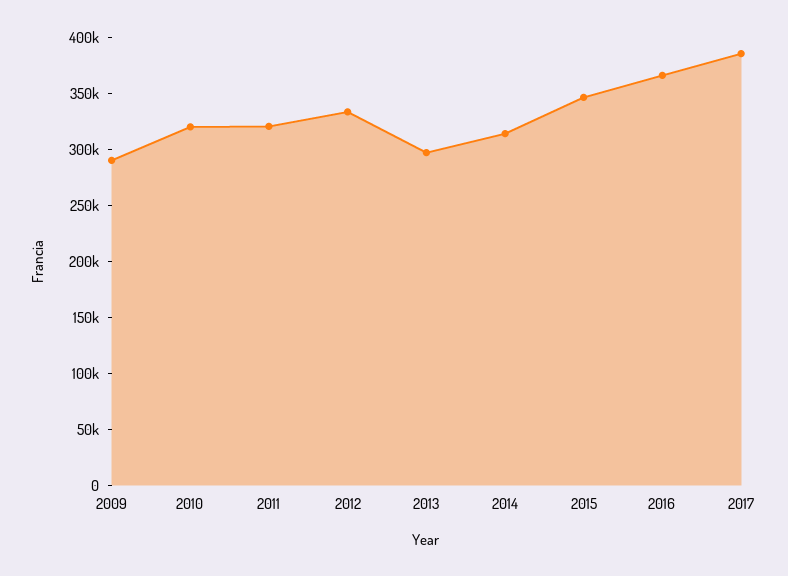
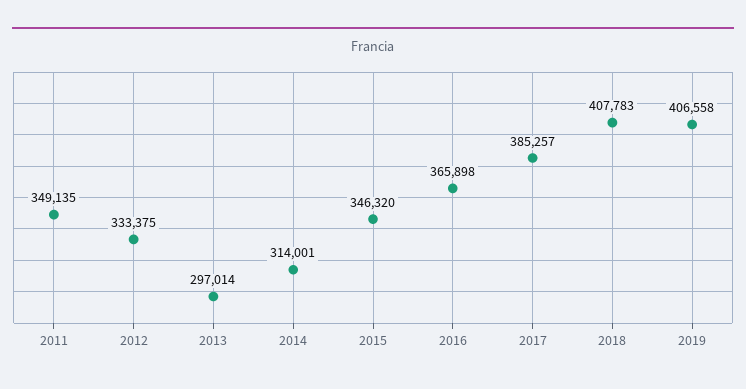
2009: 290000 -> none
2010: 320000 -> none
2011: 320000 -> 349135
2018: none -> 407783
2019: none -> 406558

